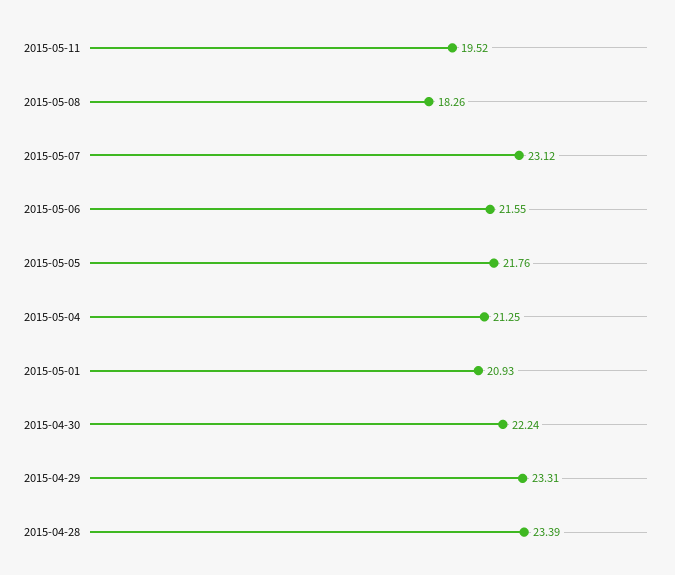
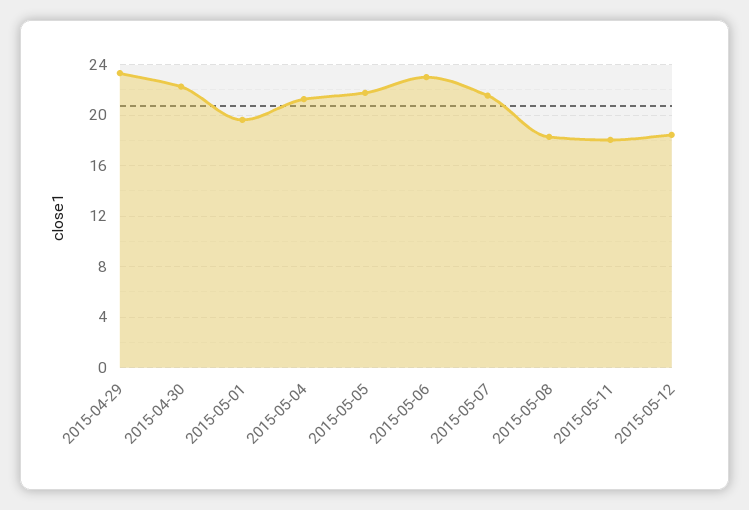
2015-05-11: 19.52 -> 18
2015-05-07: 23.12 -> 21.5
2015-05-06: 21.55 -> 23
2015-05-01: 20.93 -> 19.5
2015-04-28: 23.39 -> none
2015-05-12: none -> 18.5

